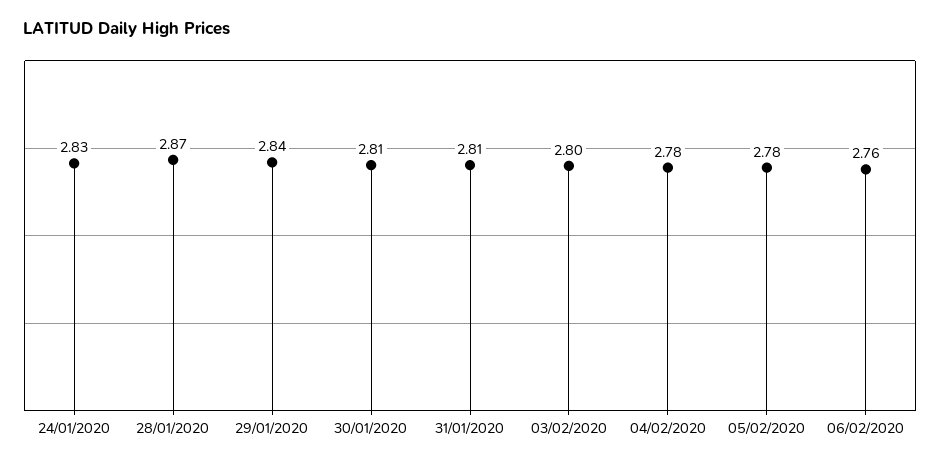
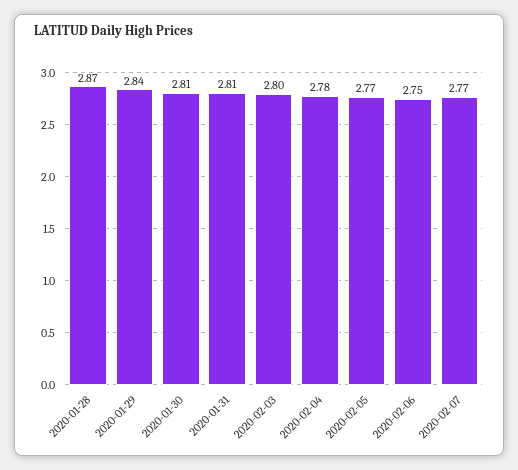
24/01/2020: 2.83 -> none
05/02/2020: 2.78 -> 2.77
06/02/2020: 2.76 -> 2.75
2020-02-07: none -> 2.77

